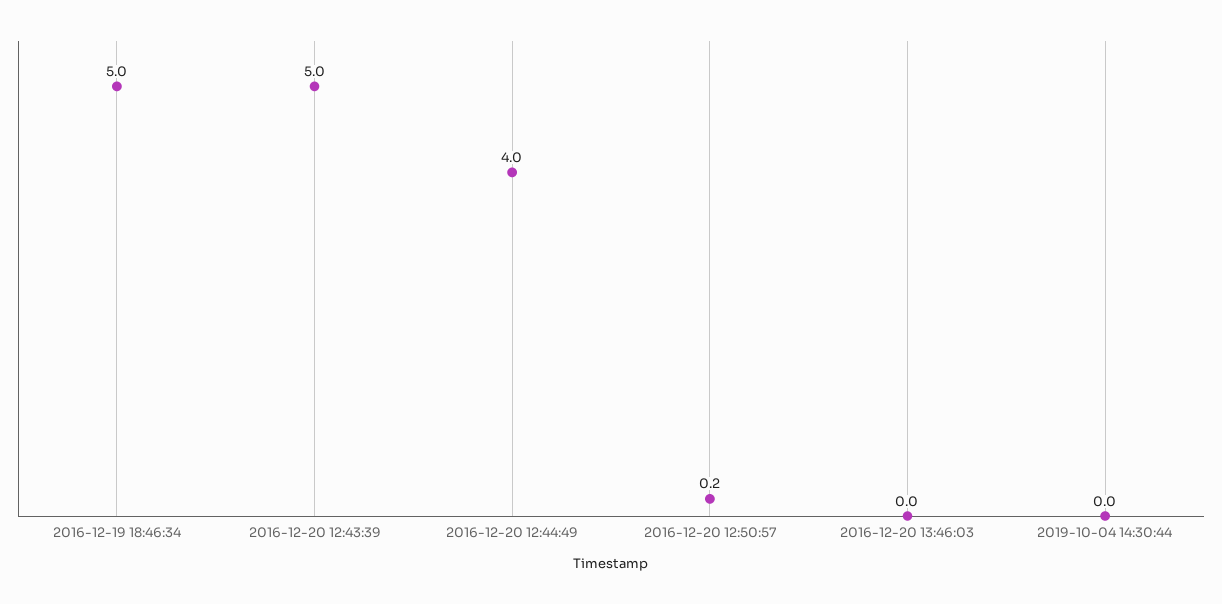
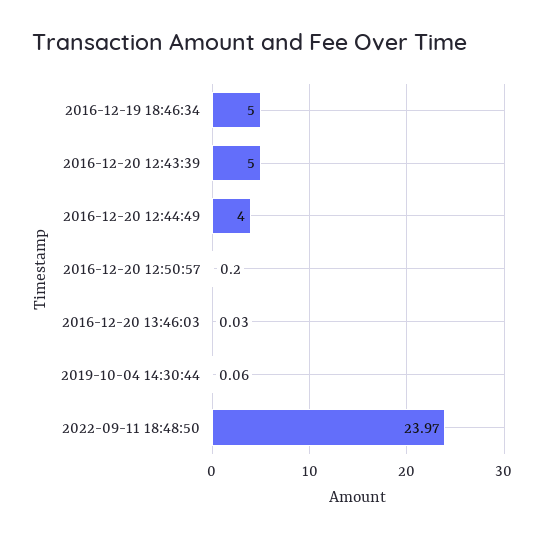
2016-12-20 13:46:03: 0 -> 0.03
2019-10-04 14:30:44: 0 -> 0.06
2022-09-11 18:48:50: none -> 23.97

